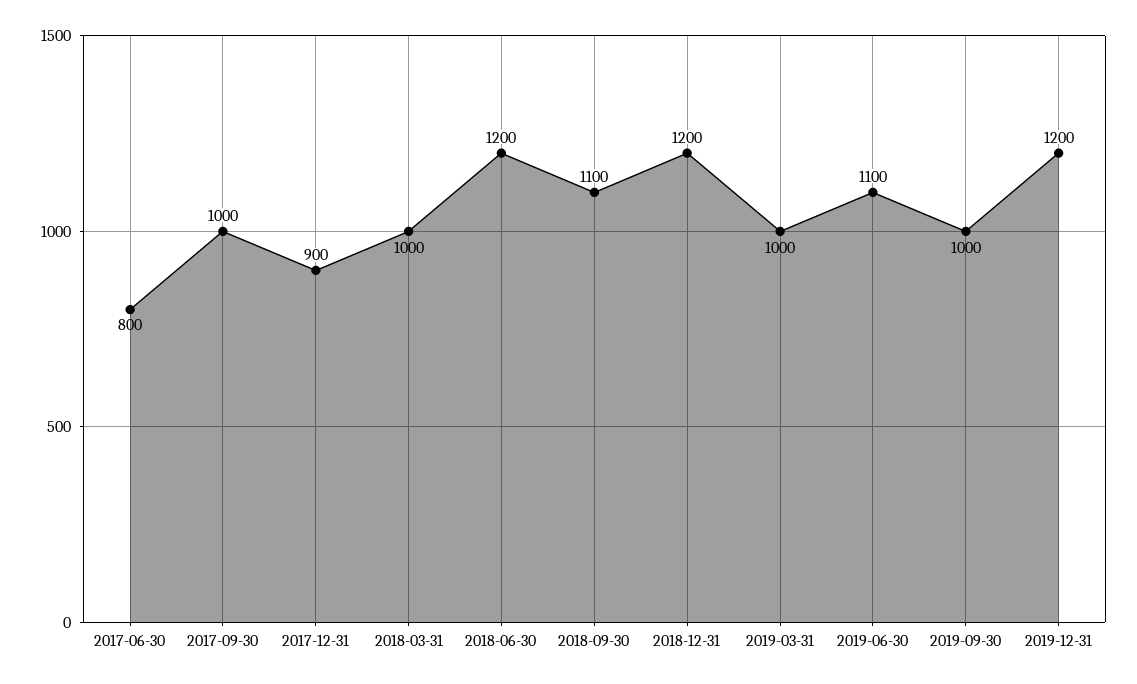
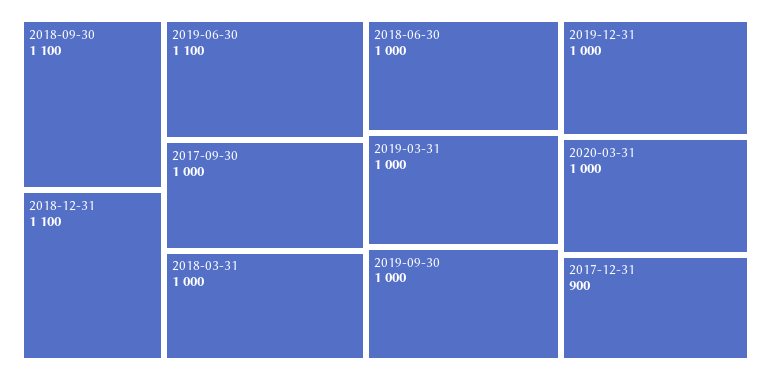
2017-06-30: 800 -> none
2018-06-30: 1200 -> 1000
2018-12-31: 1200 -> 1100
2019-12-31: 1200 -> 1000
2020-03-31: none -> 1000

